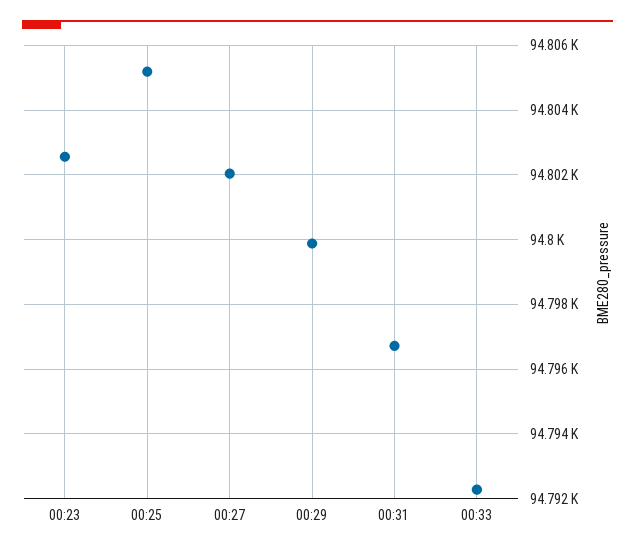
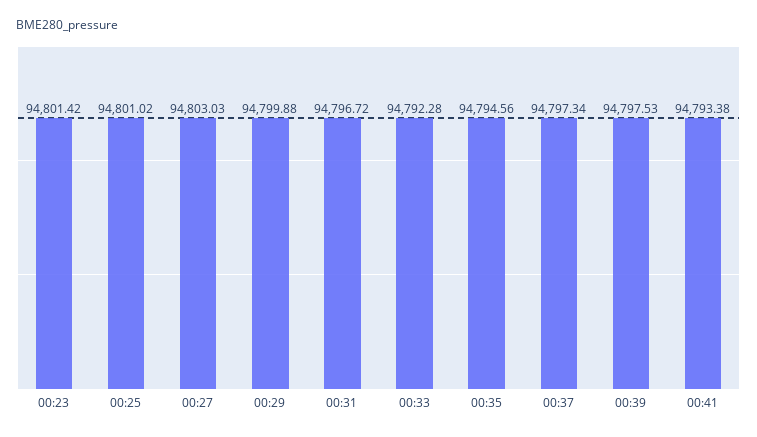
00:23: 94802.6 -> 94801.42
00:25: 94805.2 -> 94801.02
00:27: 94802 -> 94803.03
00:35: none -> 94794.56
00:37: none -> 94797.34
00:39: none -> 94797.53
00:41: none -> 94793.38

